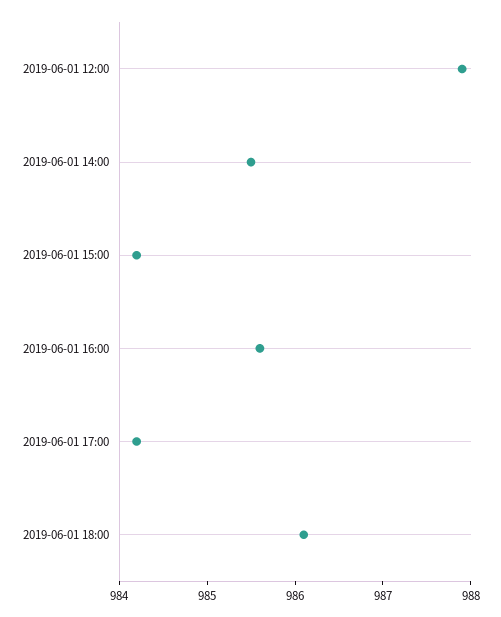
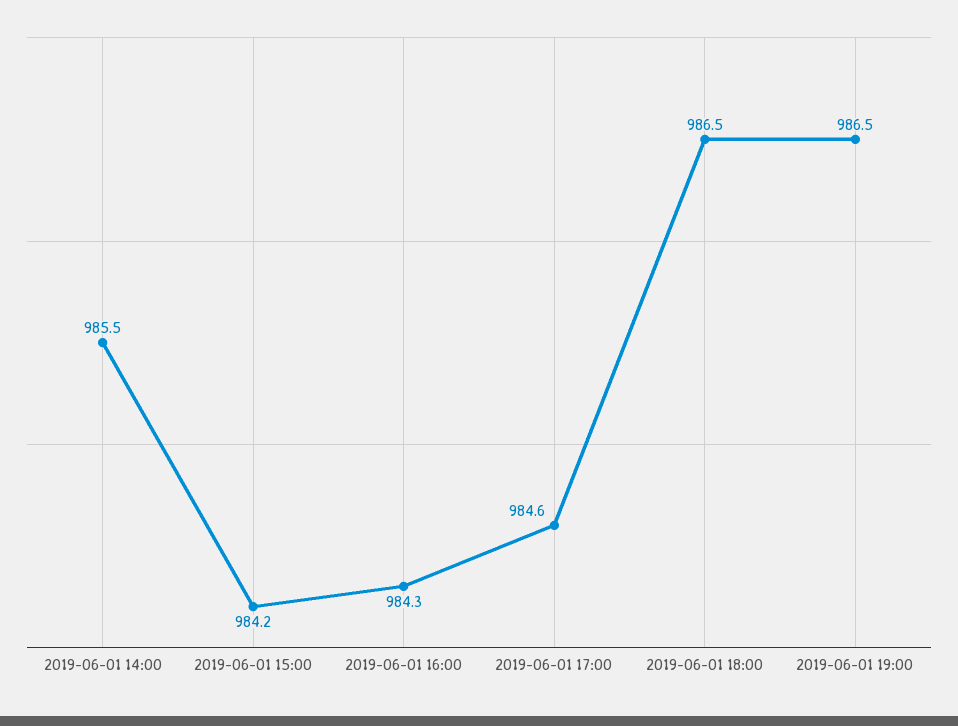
2019-06-01 12:00: 987.9 -> none
2019-06-01 16:00: 985.6 -> 984.3
2019-06-01 17:00: 984.2 -> 984.6
2019-06-01 18:00: 986.1 -> 986.5
2019-06-01 19:00: none -> 986.5

